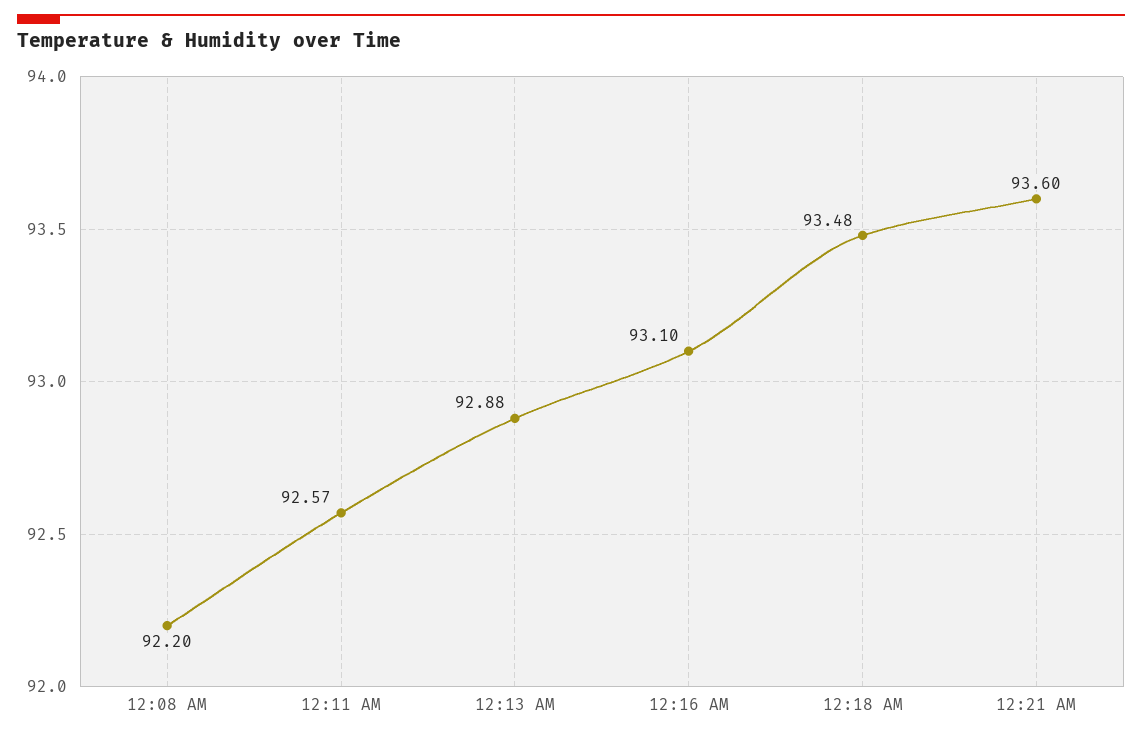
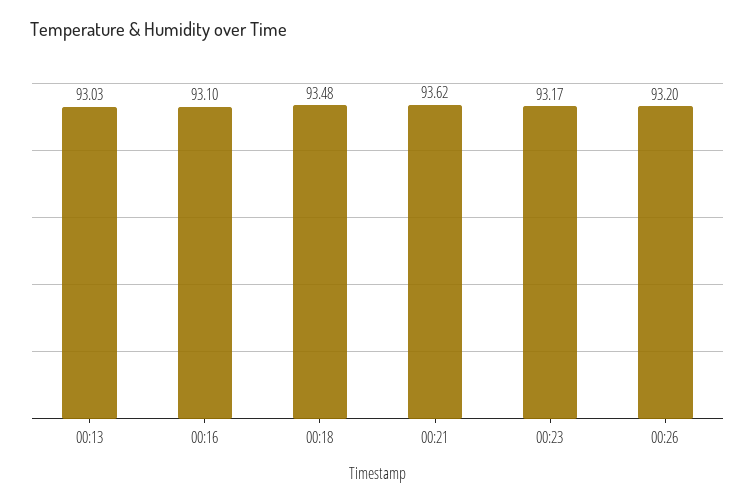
12:08 AM: 92.2 -> none
12:11 AM: 92.57 -> none
12:13 AM: 92.88 -> 93.03
12:21 AM: 93.6 -> 93.62
00:23: none -> 93.17
00:26: none -> 93.2

